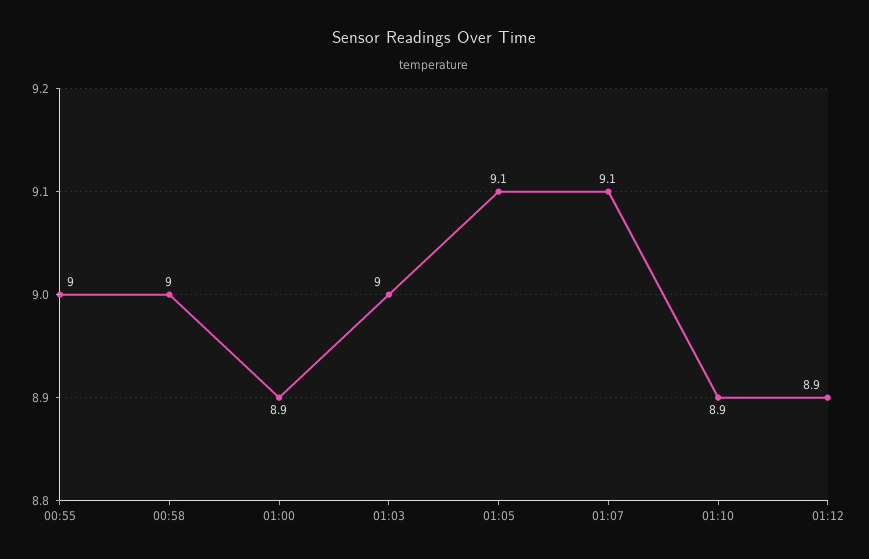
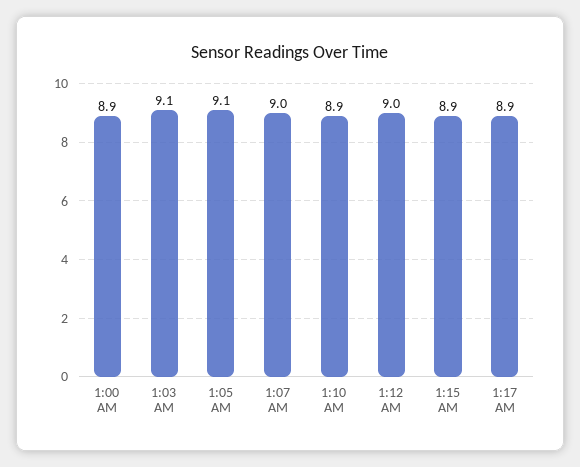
00:55: 9 -> none
00:58: 9 -> none
01:03: 9 -> 9.1
01:07: 9.1 -> 9
01:12: 8.9 -> 9
1:15 AM: none -> 8.9
1:17 AM: none -> 8.9

